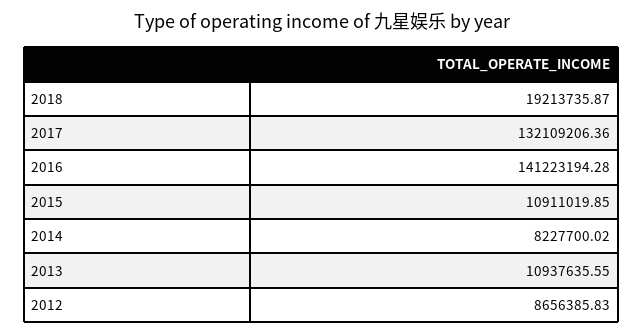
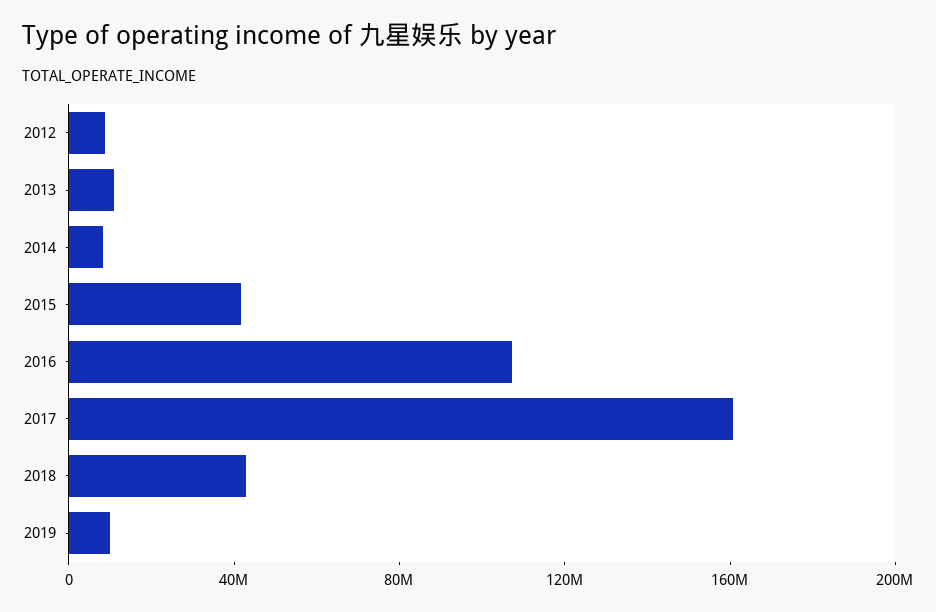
2018: 19213735.87 -> 40000000
2017: 132109206.36 -> 160000000
2016: 141223194.28 -> 110000000
2015: 10911019.85 -> 40000000
2019: none -> 10000000

